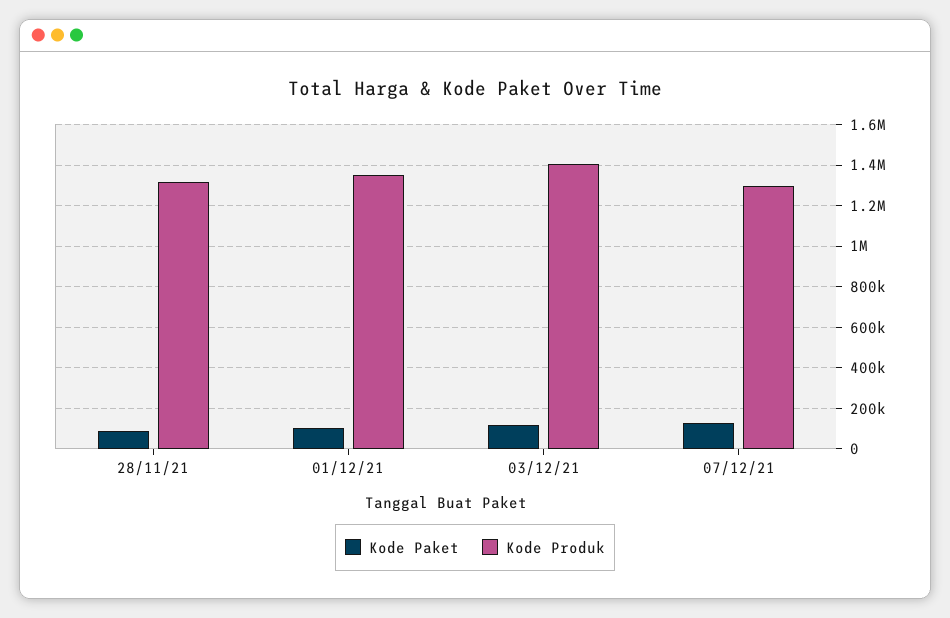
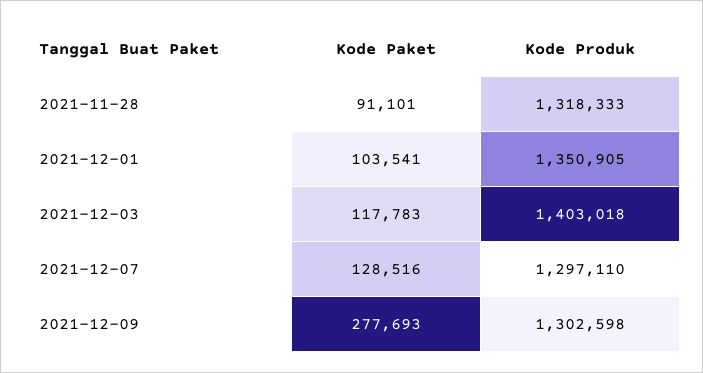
Kode Paket, 2021-12-09: none -> 277693
Kode Produk, 2021-12-09: none -> 1302598

